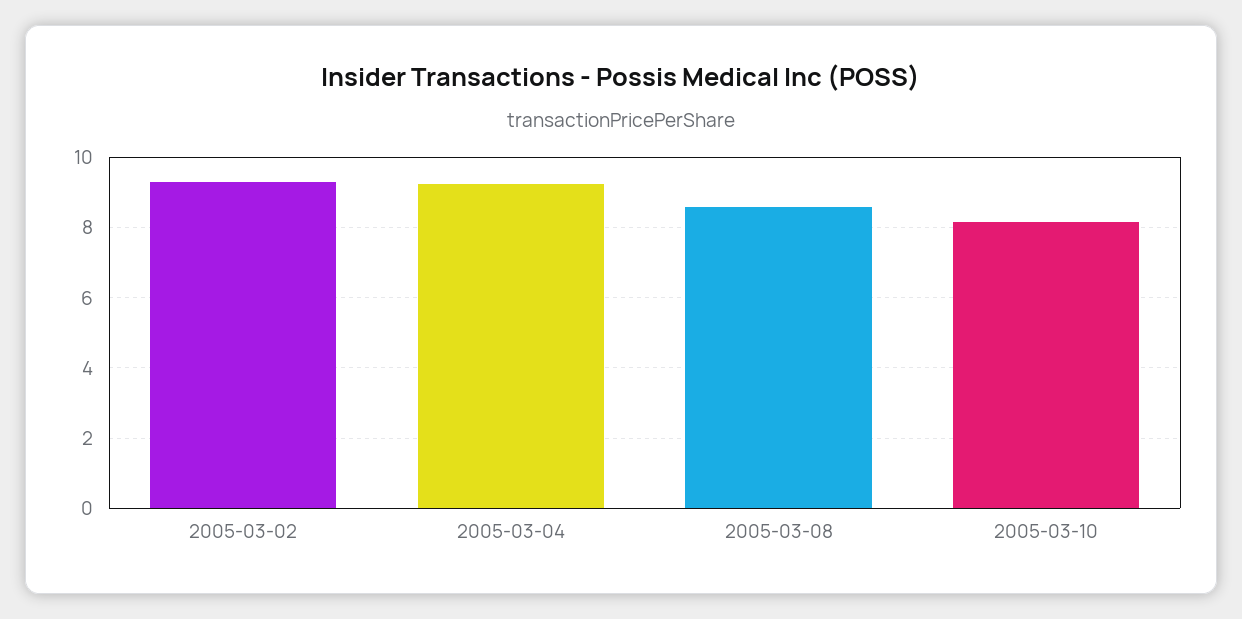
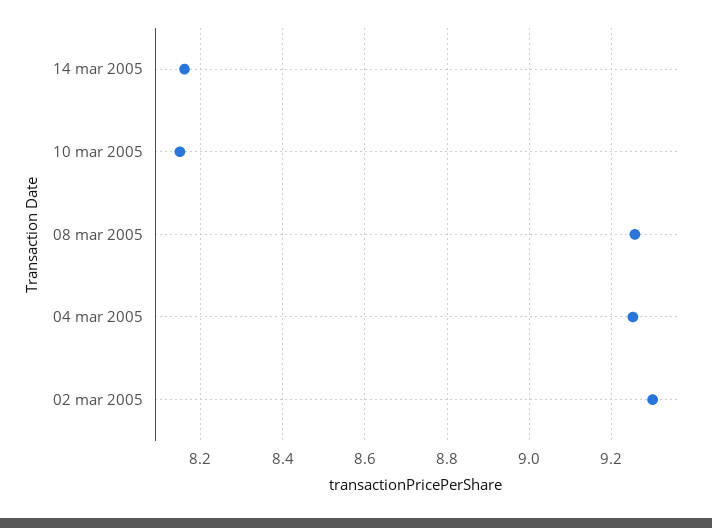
2005-03-08: 8.6 -> 9.26
14 mar 2005: none -> 8.16

